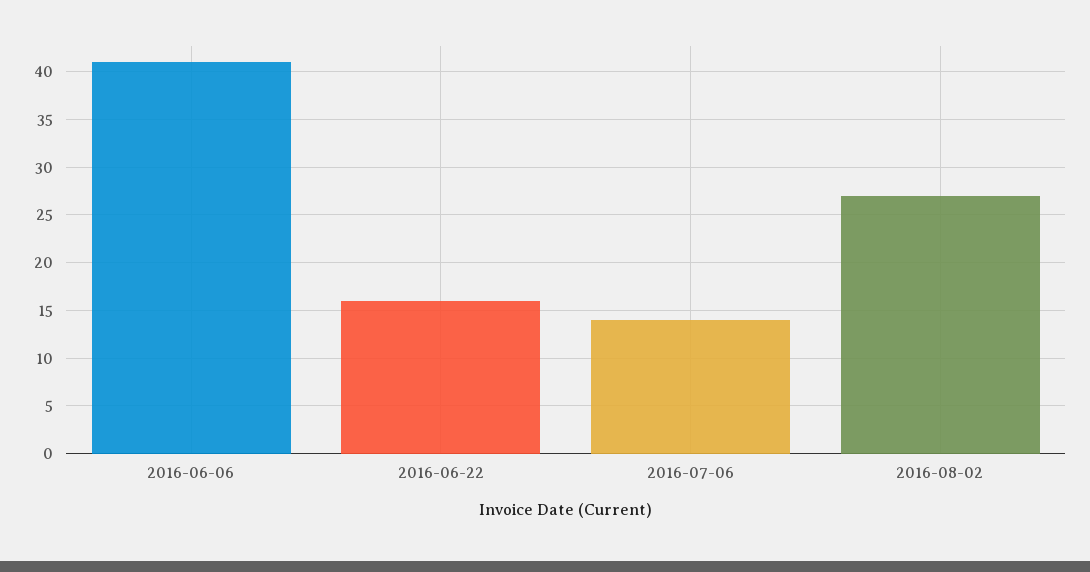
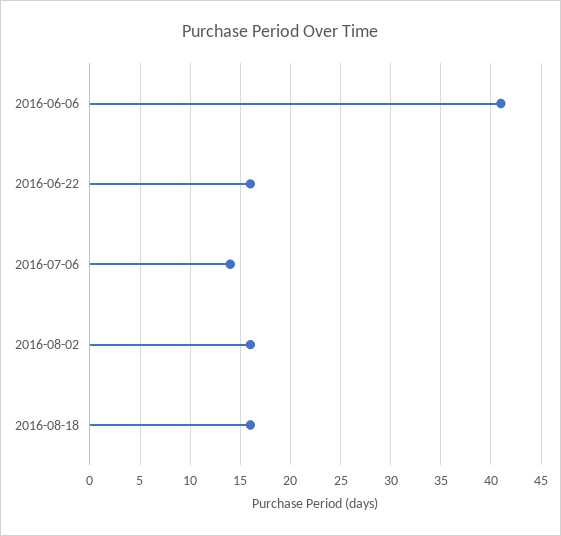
2016-08-02: 27 -> 16
2016-08-18: none -> 16

